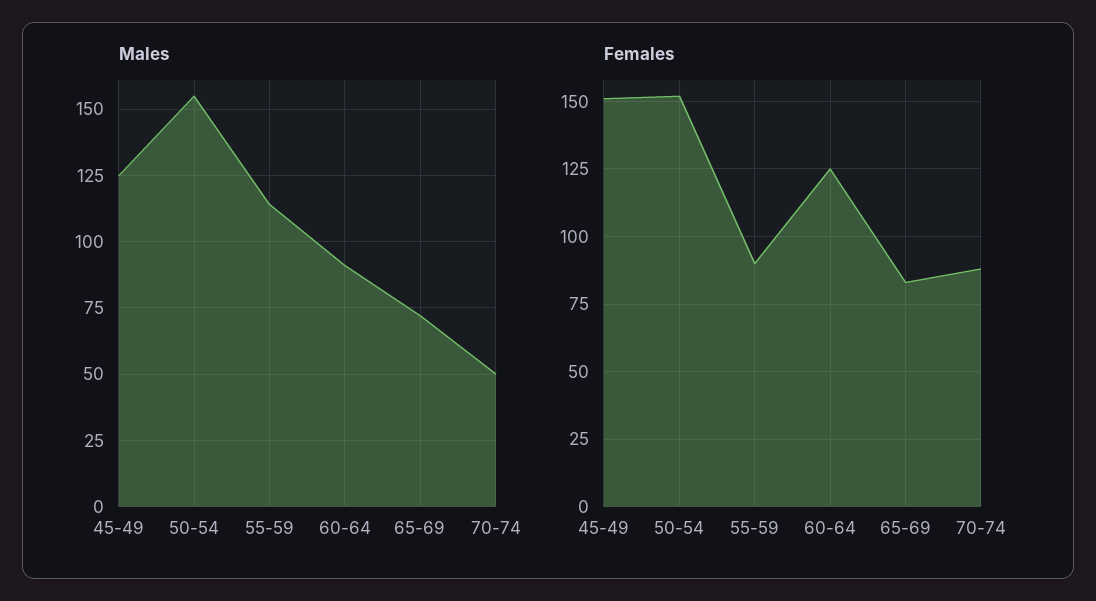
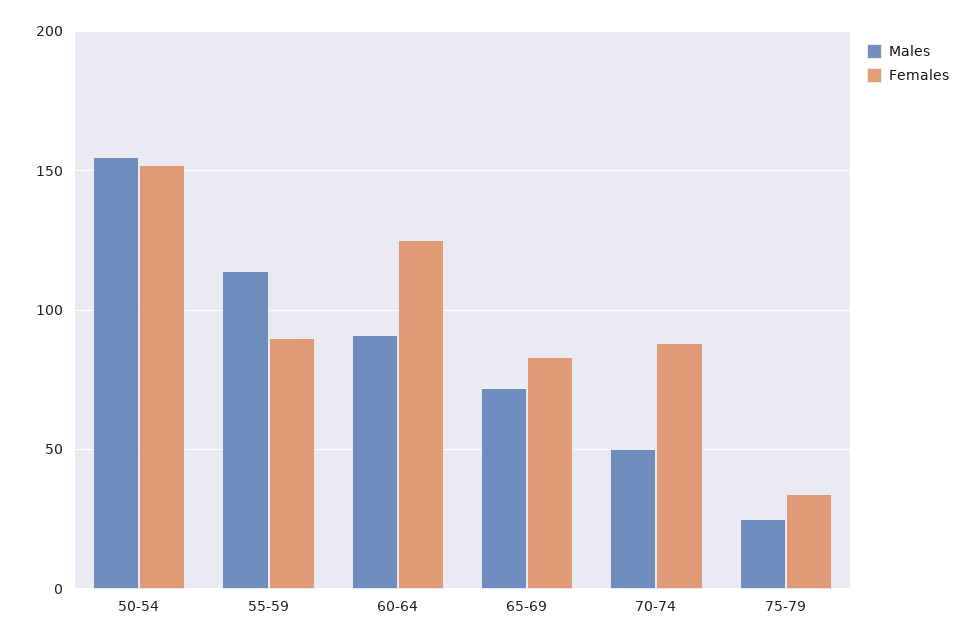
Males, 45-49: 125 -> none
Females, 45-49: 150 -> none
Males, 75-79: none -> 25
Females, 75-79: none -> 35

